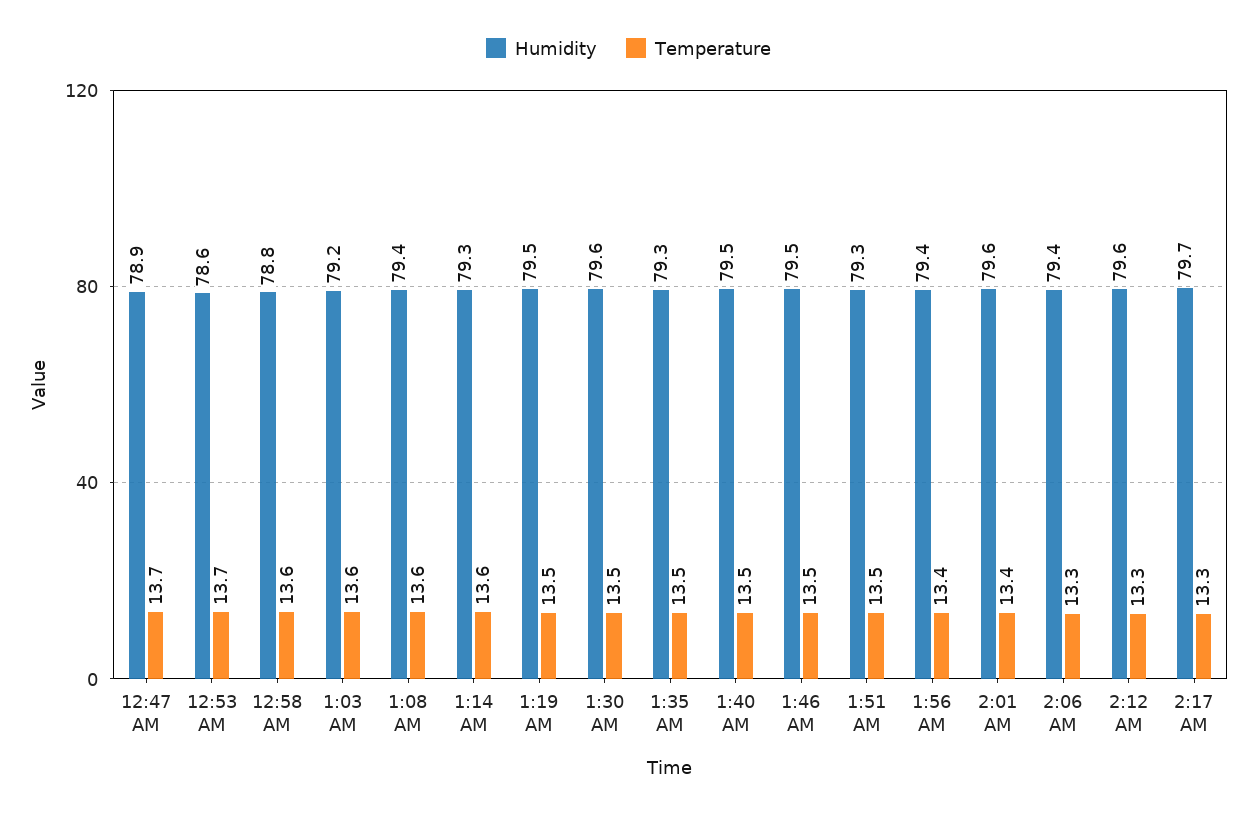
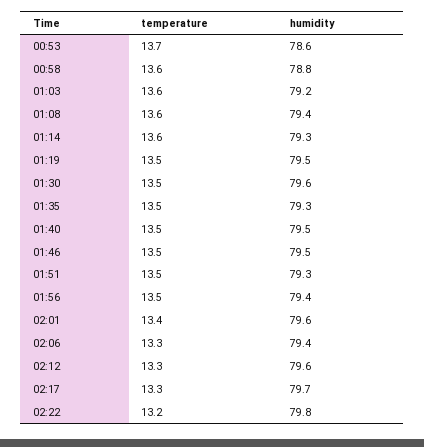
Humidity, 12:47 AM: 78.9 -> none
Temperature, 12:47 AM: 13.7 -> none
Temperature, 1:56 AM: 13.4 -> 13.5
Temperature, 02:22: none -> 13.2
Humidity, 02:22: none -> 79.8

